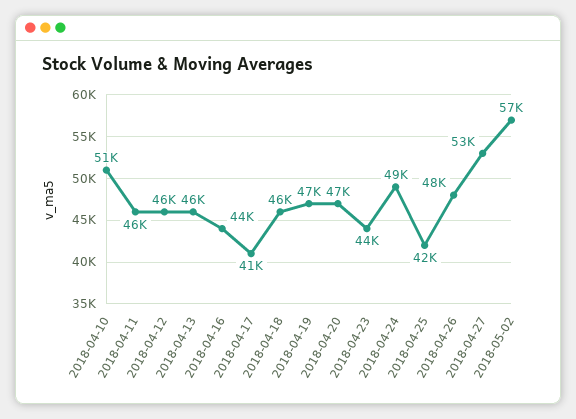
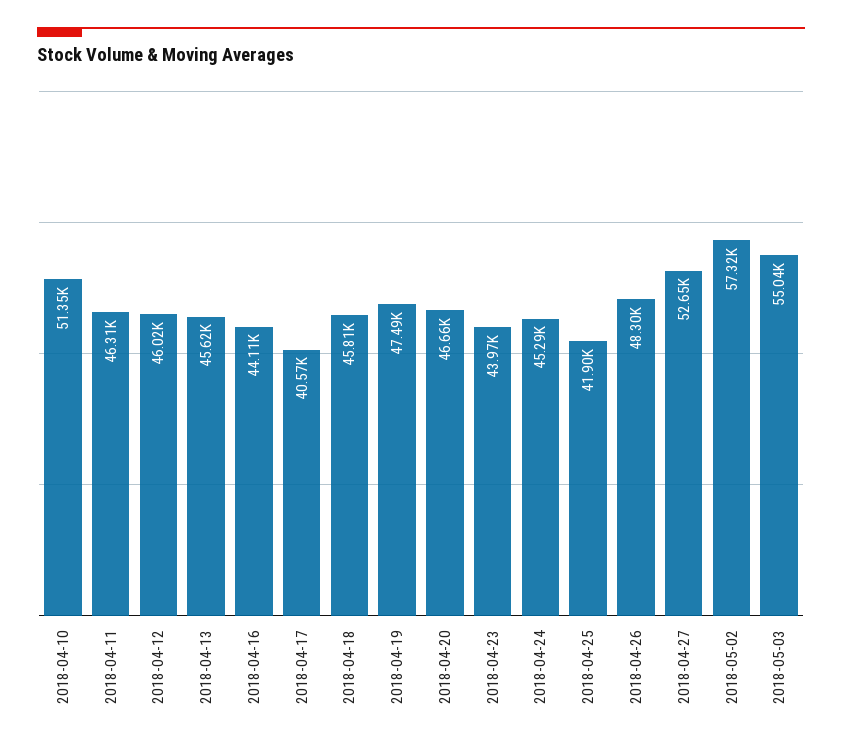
2018-04-24: 49000 -> 45290
2018-05-03: none -> 55040

